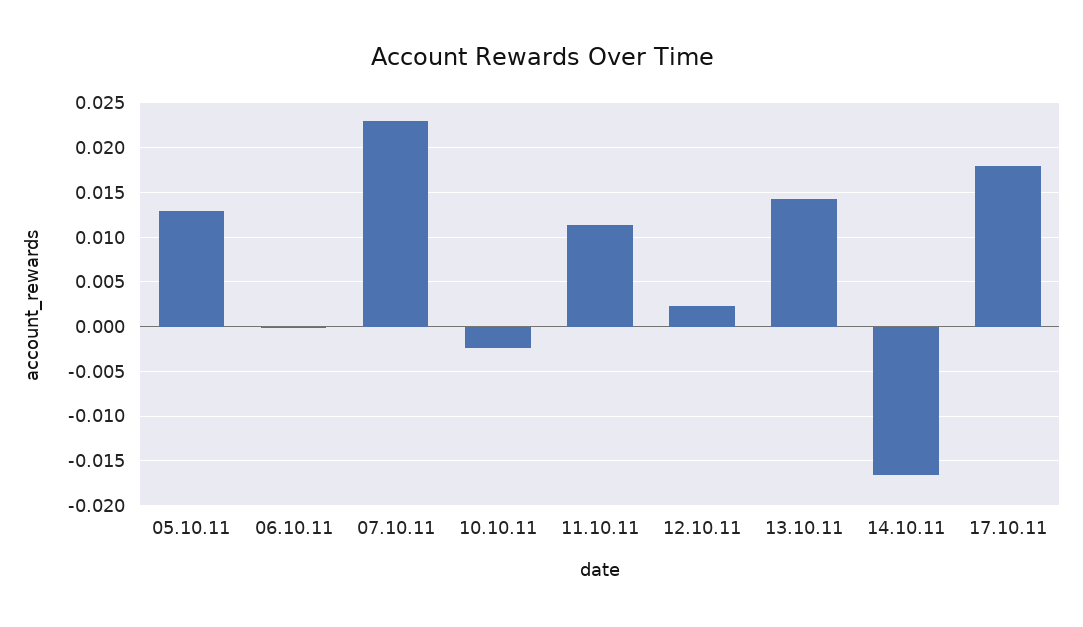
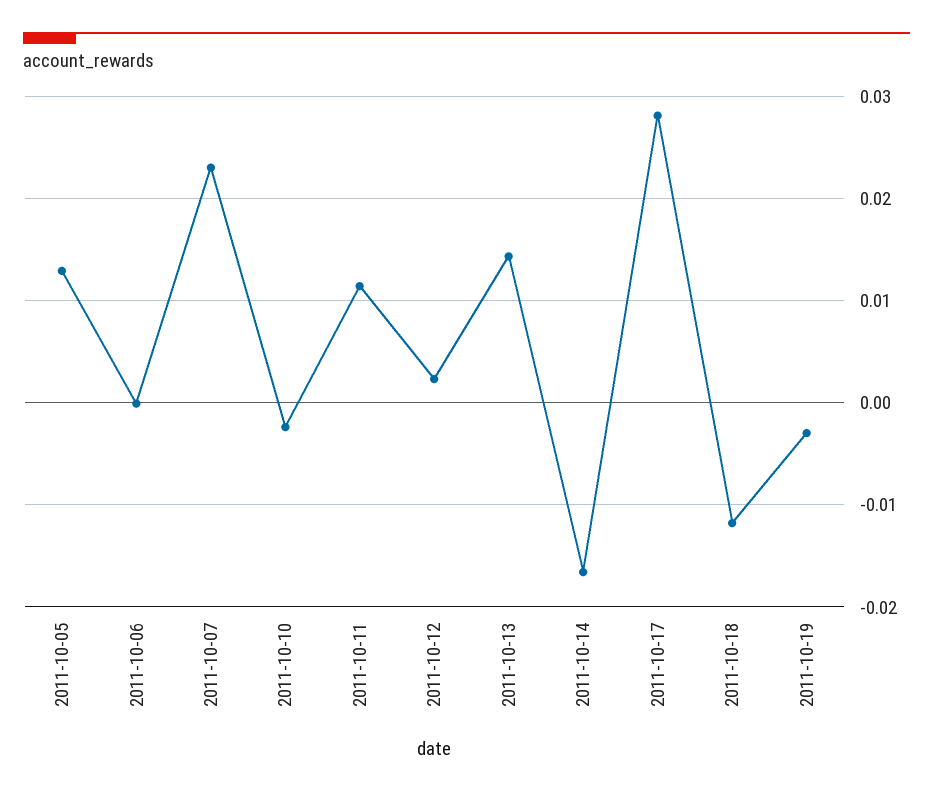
17.10.11: 0.018 -> 0.028
2011-10-18: none -> -0.012
2011-10-19: none -> -0.003

